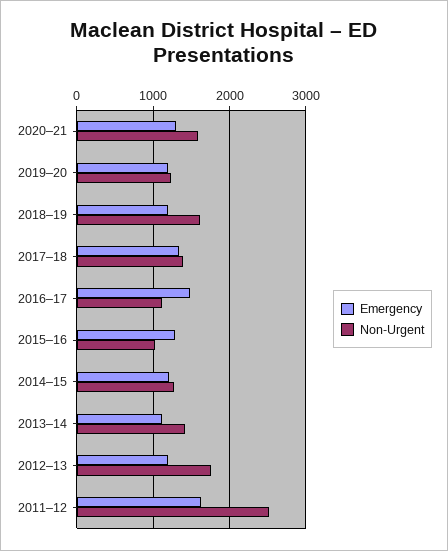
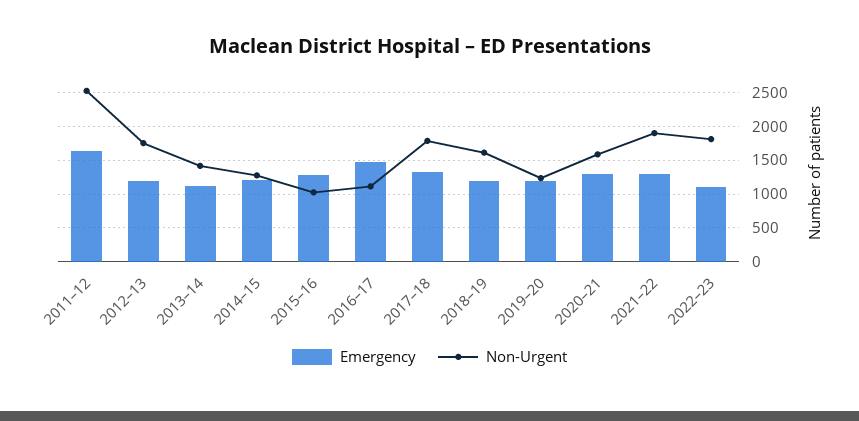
Non-Urgent, 2017–18: 1400 -> 1800
Emergency, 2021–22: none -> 1300
Non-Urgent, 2021–22: none -> 1900
Emergency, 2022–23: none -> 1100
Non-Urgent, 2022–23: none -> 1800

